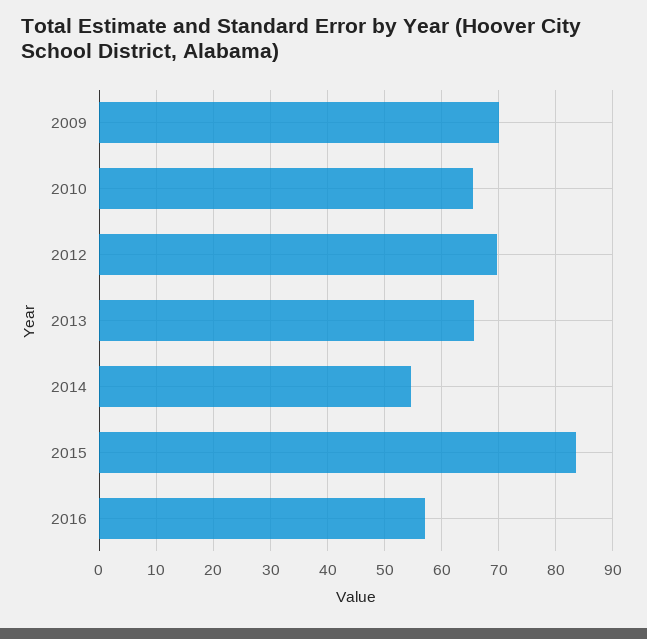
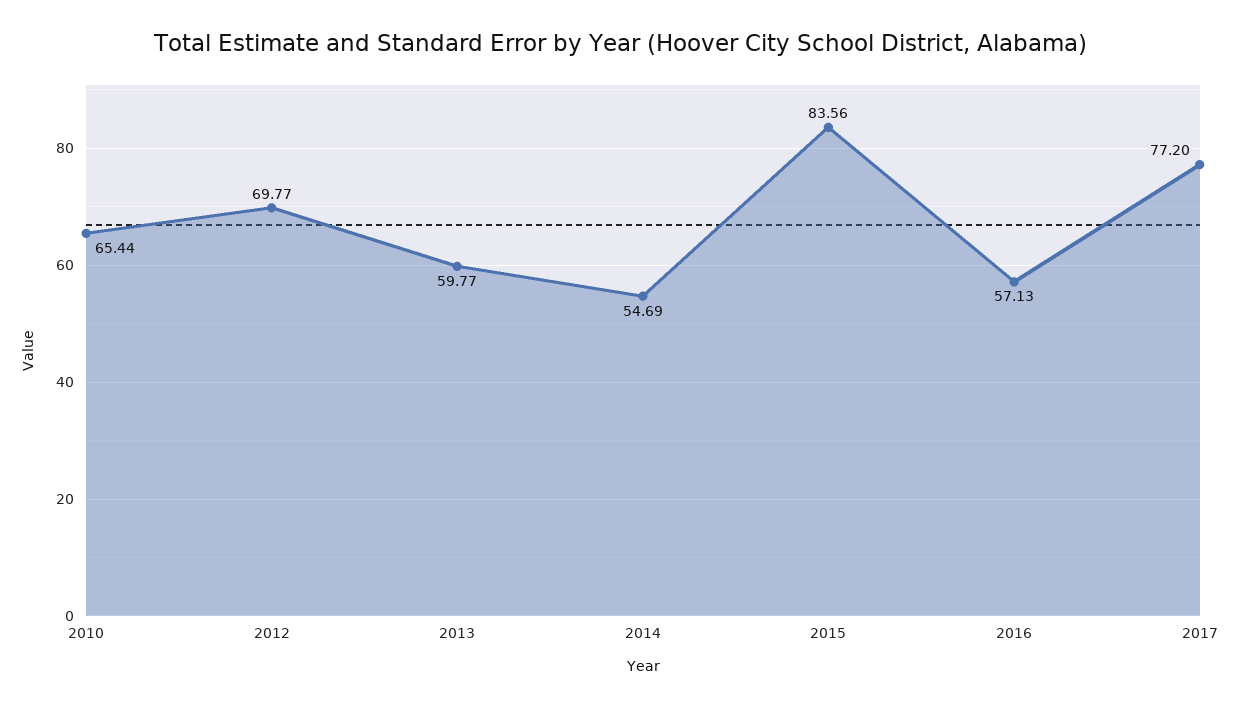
2009: 70 -> none
2013: 66 -> 59.77
2017: none -> 77.2

